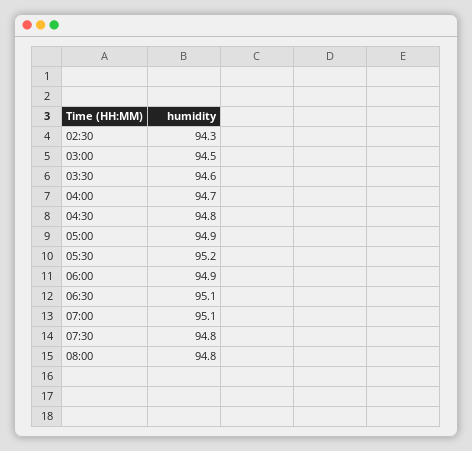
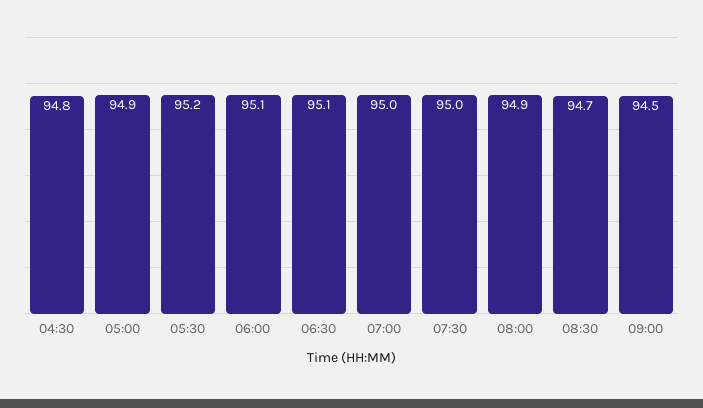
02:30: 94.3 -> none
03:00: 94.5 -> none
03:30: 94.6 -> none
04:00: 94.7 -> none
06:00: 94.9 -> 95.1
07:00: 95.1 -> 95
07:30: 94.8 -> 95
08:00: 94.8 -> 94.9
08:30: none -> 94.7
09:00: none -> 94.5

